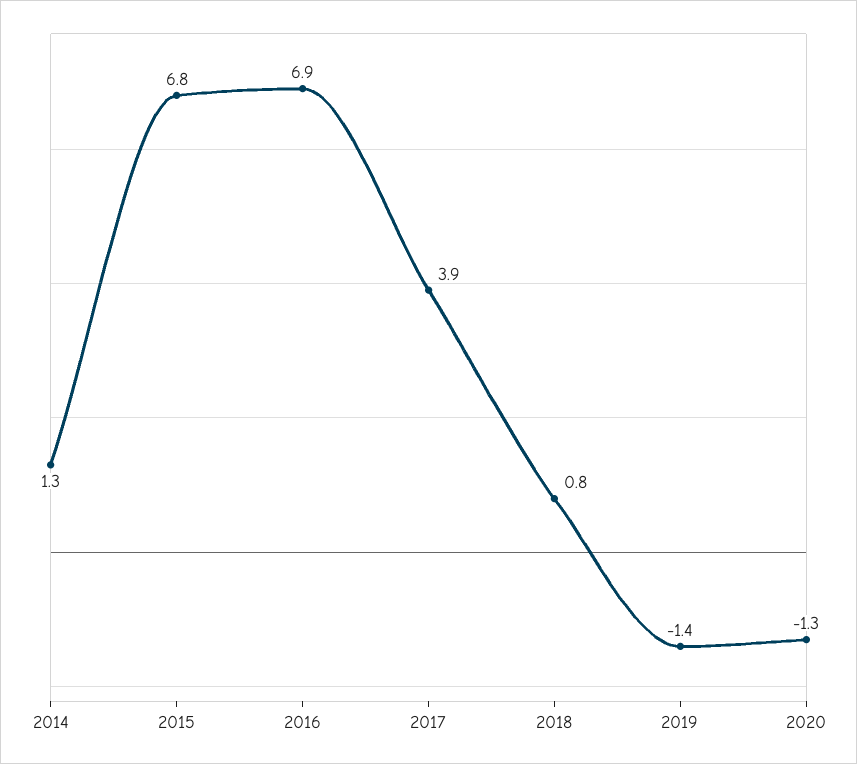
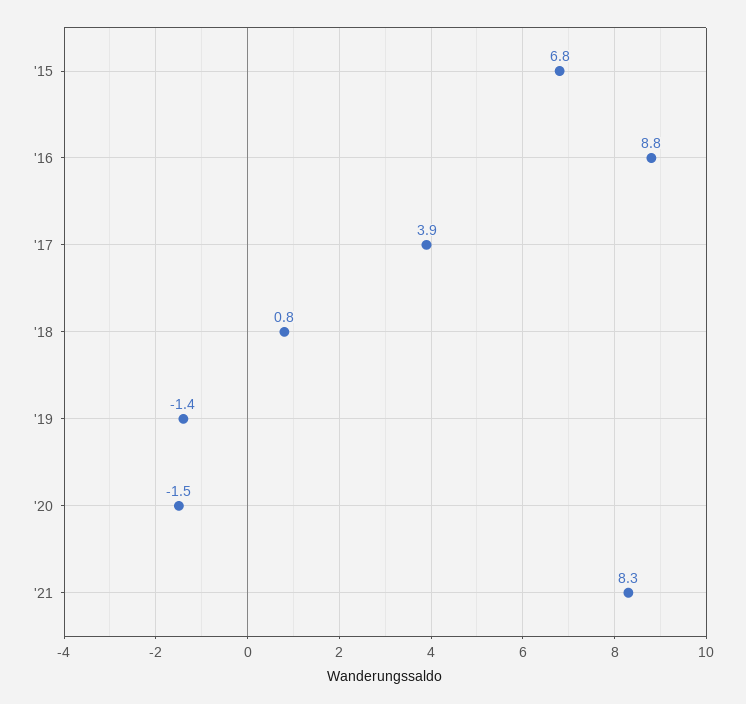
2014: 1.3 -> none
2016: 6.9 -> 8.8
2020: -1.3 -> -1.5
'21: none -> 8.3

